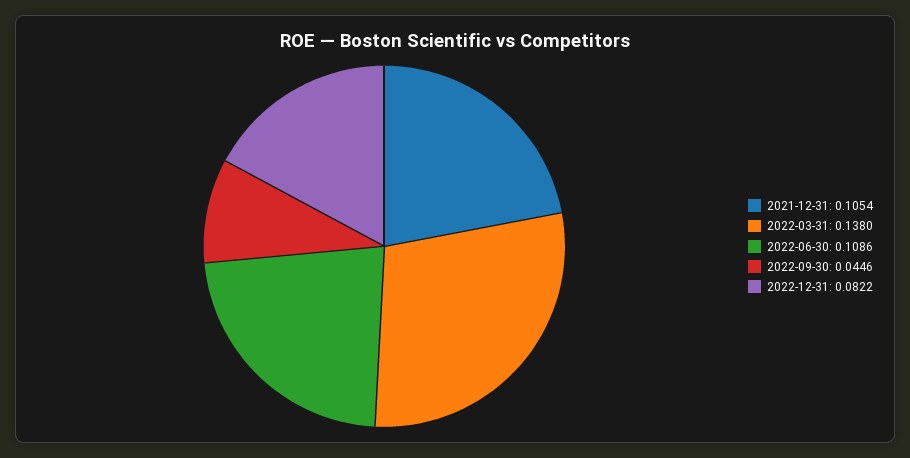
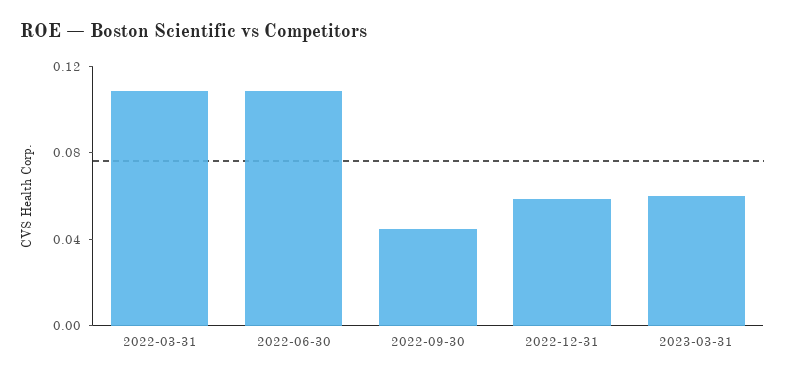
2021-12-31: 0.1054 -> none
2022-03-31: 0.138 -> 0.11
2022-12-31: 0.0822 -> 0.06
2023-03-31: none -> 0.06

